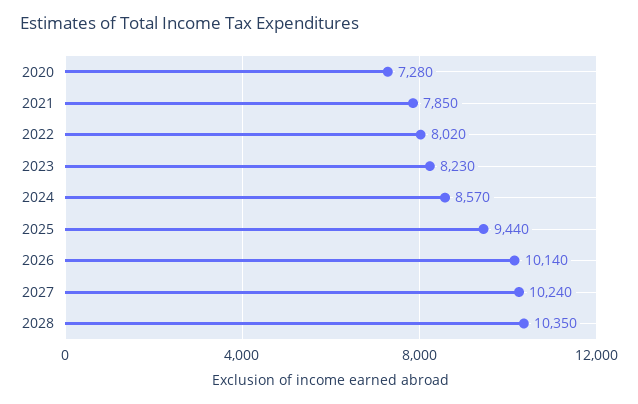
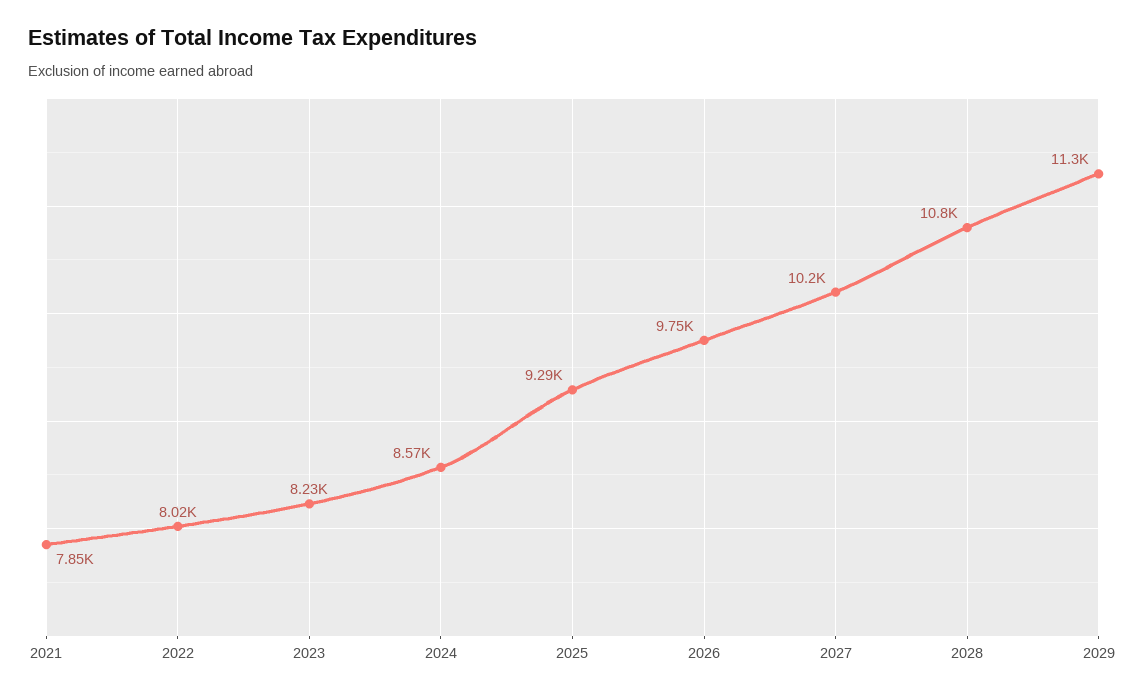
2020: 7280 -> none
2025: 9440 -> 9290
2026: 10140 -> 9750
2028: 10350 -> 10800
2029: none -> 11300

